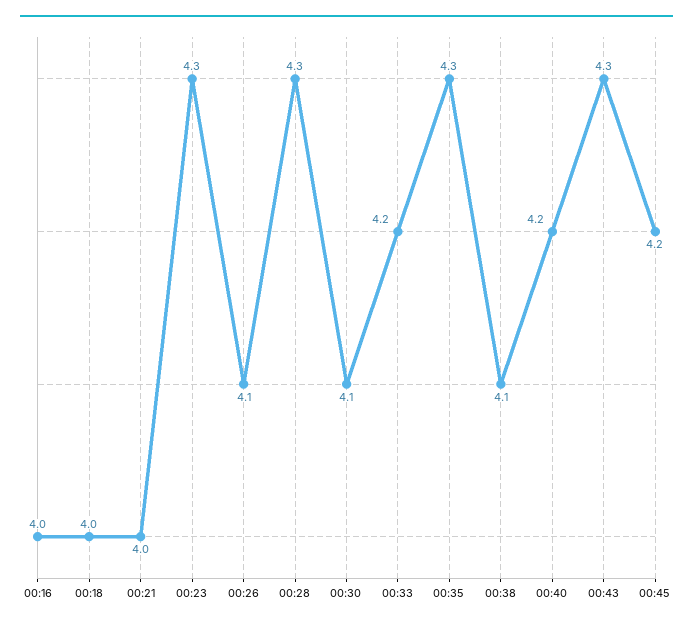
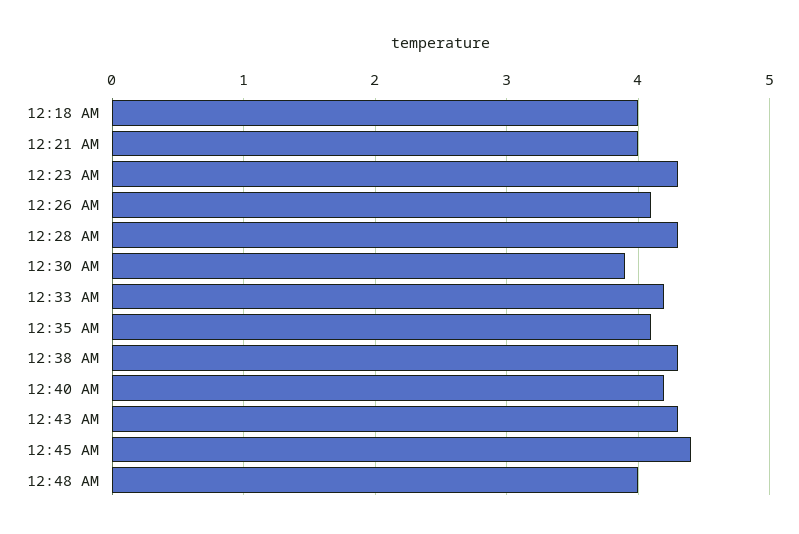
00:16: 4 -> none
00:30: 4.1 -> 3.9
00:35: 4.3 -> 4.1
00:38: 4.1 -> 4.3
00:45: 4.2 -> 4.4
12:48 AM: none -> 4

